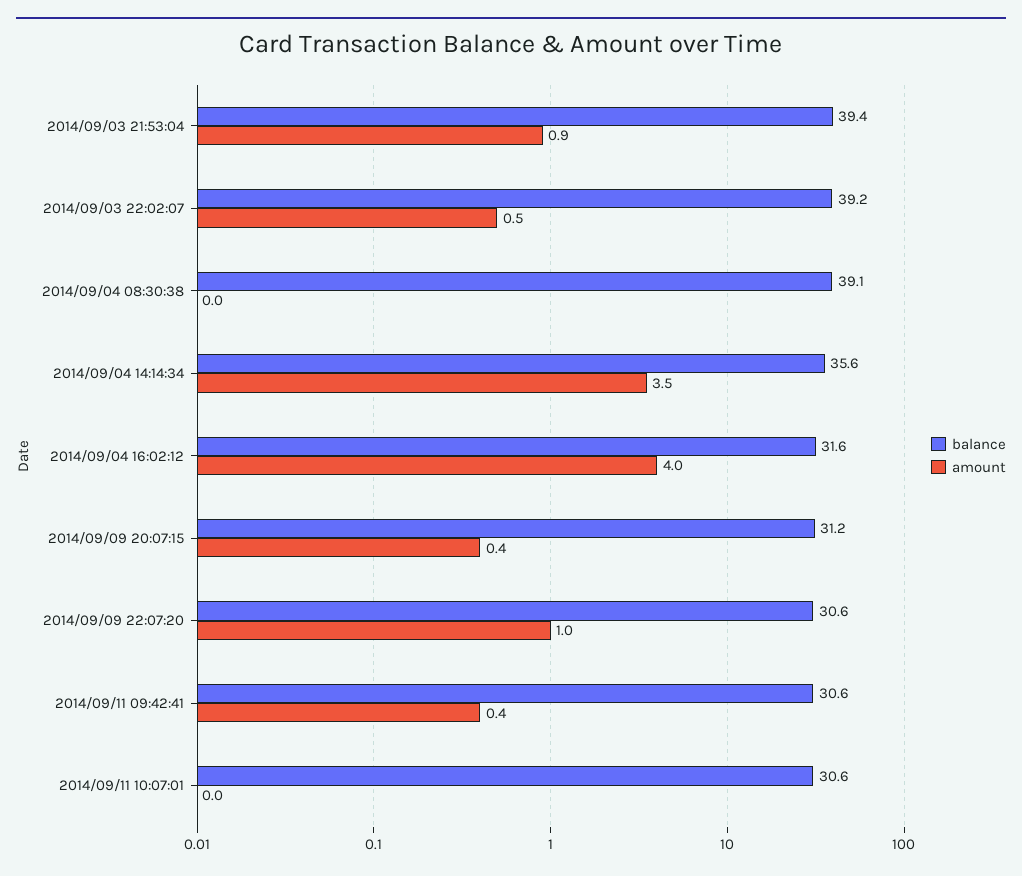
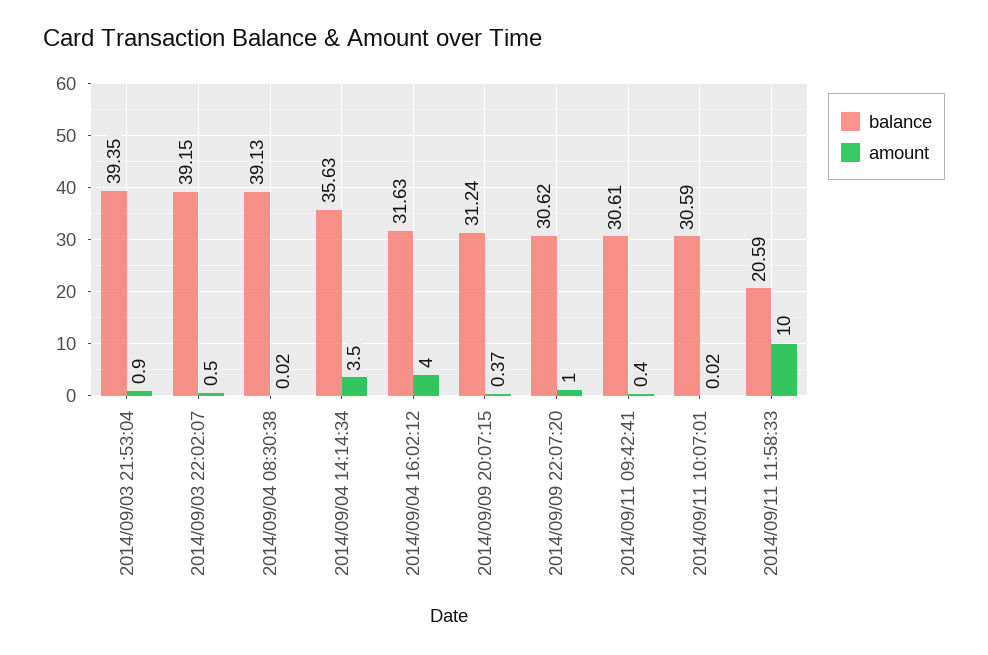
balance, 2014/09/11 11:58:33: none -> 20.59
amount, 2014/09/11 11:58:33: none -> 10

